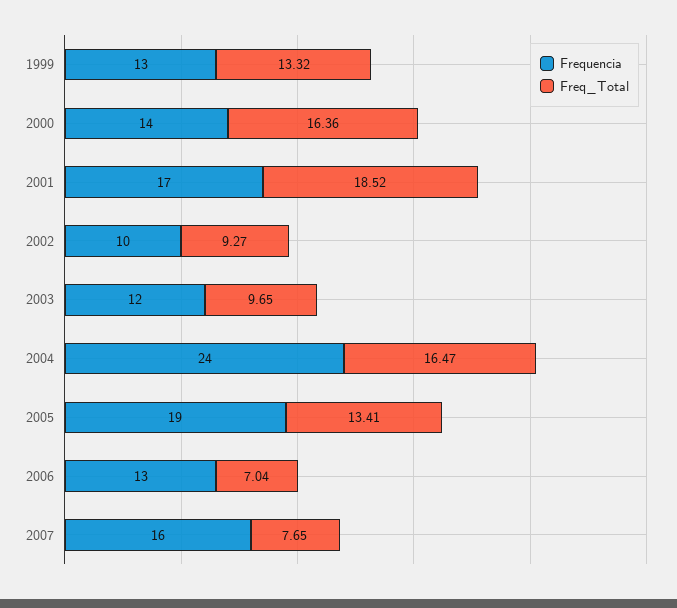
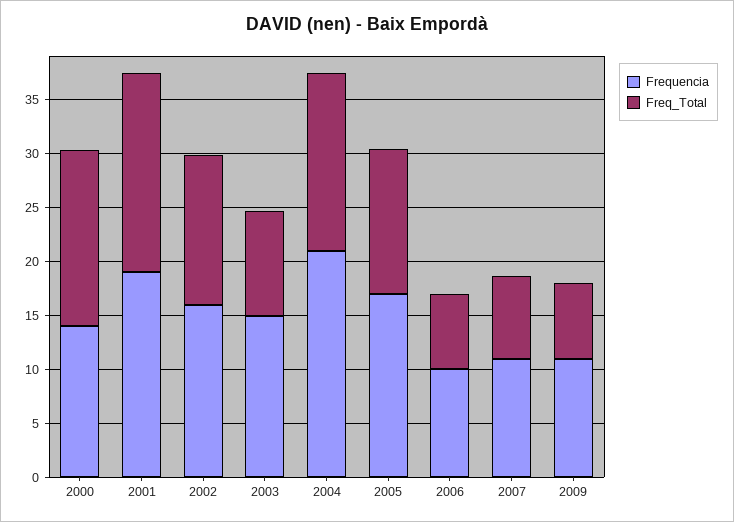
Frequencia, 1999: 13 -> none
Freq_Total, 1999: 13.32 -> none
Frequencia, 2001: 17 -> 19
Frequencia, 2002: 10 -> 16
Freq_Total, 2002: 9.27 -> 14
Frequencia, 2003: 12 -> 15
Frequencia, 2004: 24 -> 21
Frequencia, 2005: 19 -> 17
Frequencia, 2006: 13 -> 10
Frequencia, 2007: 16 -> 11
Frequencia, 2009: none -> 11
Freq_Total, 2009: none -> 7

